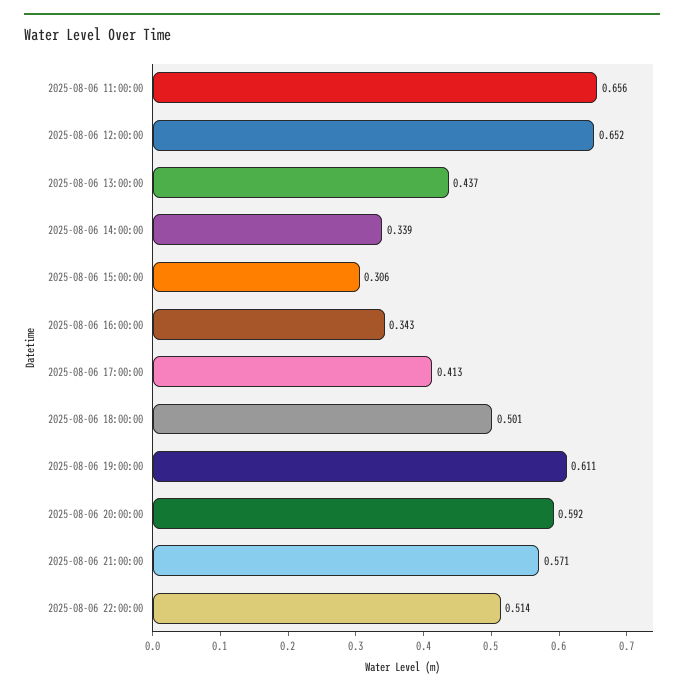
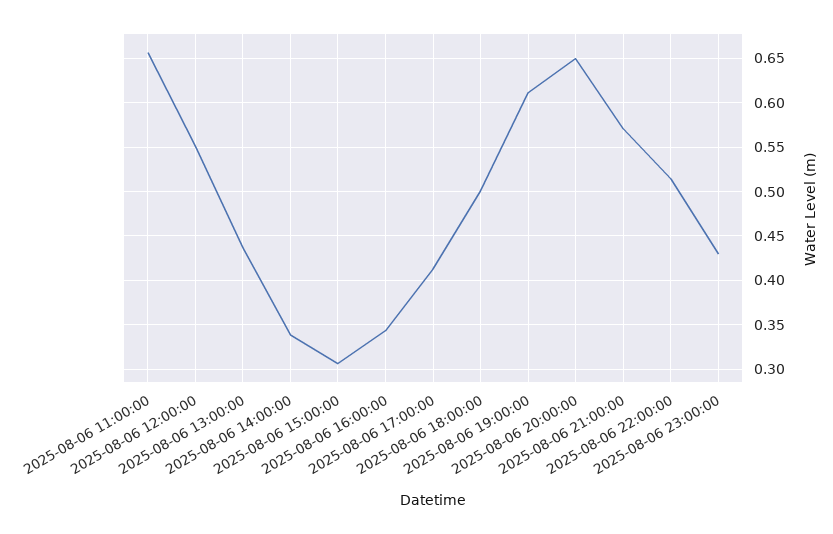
2025-08-06 12:00:00: 0.652 -> 0.55
2025-08-06 20:00:00: 0.592 -> 0.65
2025-08-06 23:00:00: none -> 0.43

